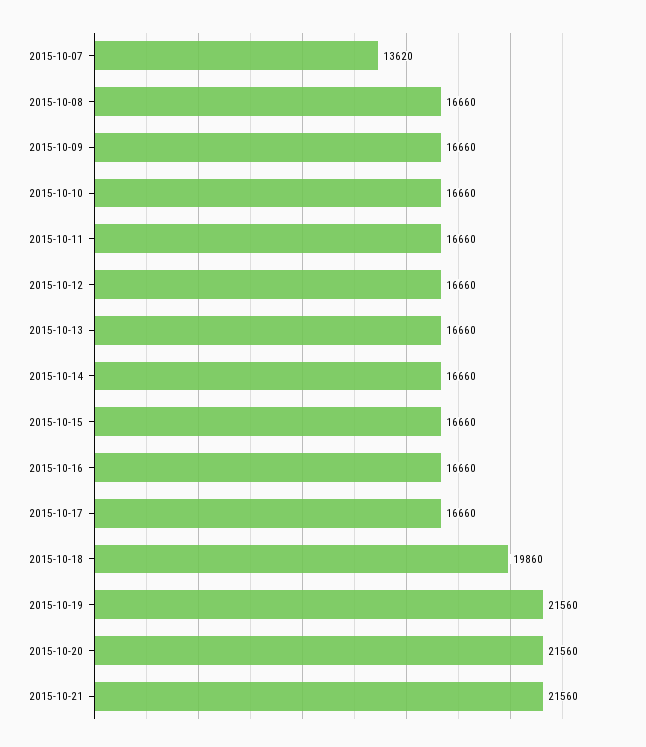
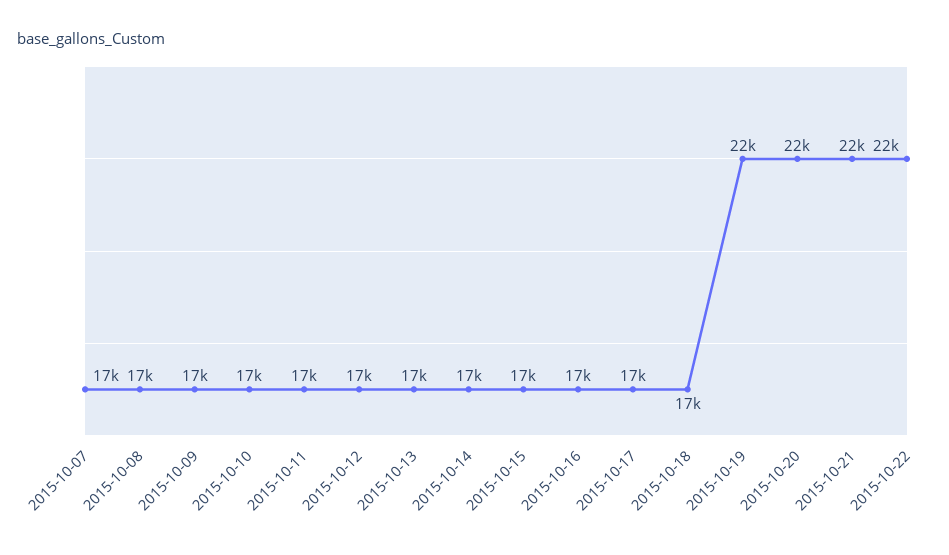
2015-10-07: 13620 -> 17000
2015-10-18: 19860 -> 17000
2015-10-22: none -> 22000

